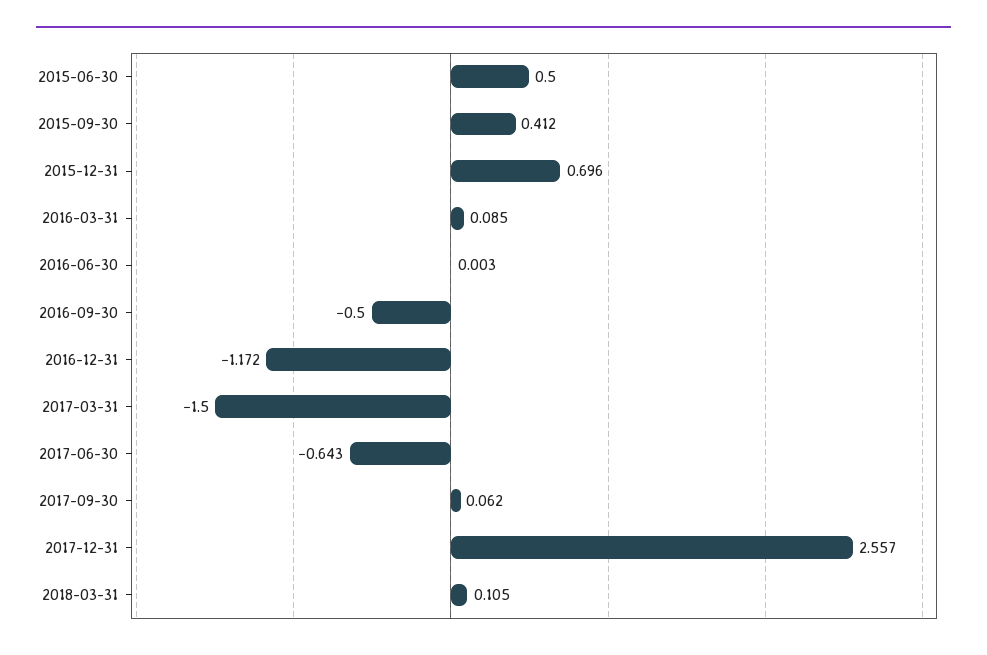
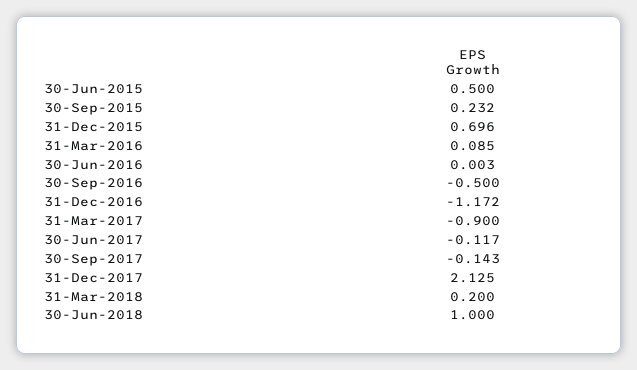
2015-09-30: 0.412 -> 0.232
2017-03-31: -1.5 -> -0.9
2017-06-30: -0.643 -> -0.117
2017-09-30: 0.062 -> -0.143
2017-12-31: 2.557 -> 2.125
2018-03-31: 0.105 -> 0.2
30-Jun-2018: none -> 1

